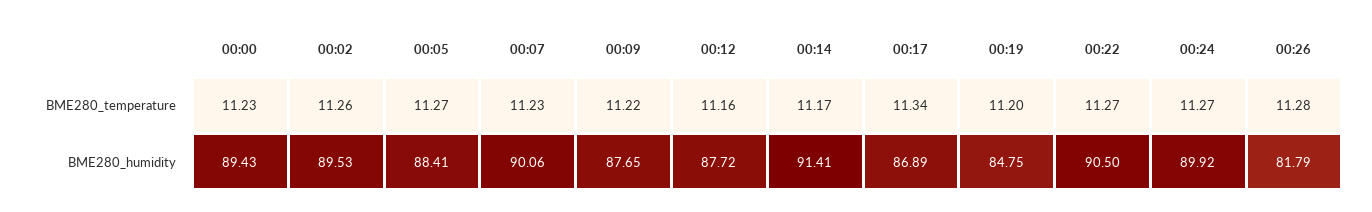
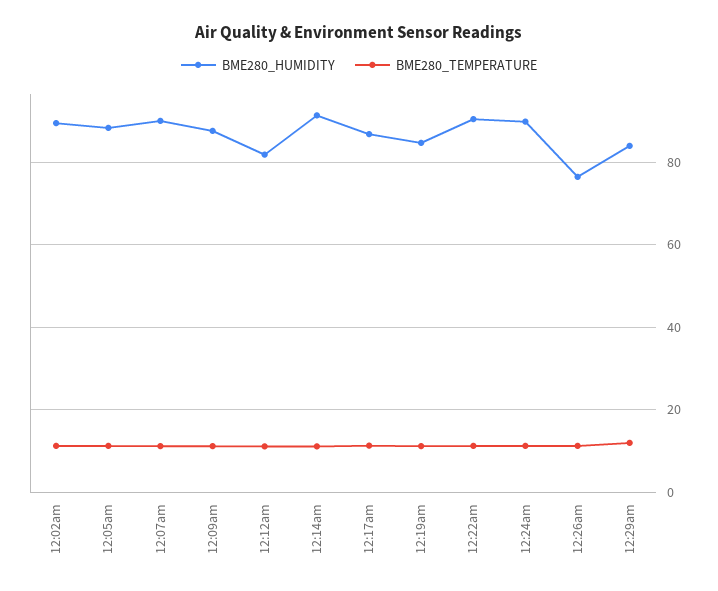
BME280_temperature, 00:00: 11.23 -> none
BME280_humidity, 00:00: 89.43 -> none
BME280_humidity, 00:12: 87.72 -> 82
BME280_humidity, 00:26: 81.79 -> 76
BME280_humidity, 12:29am: none -> 84
BME280_temperature, 12:29am: none -> 12

